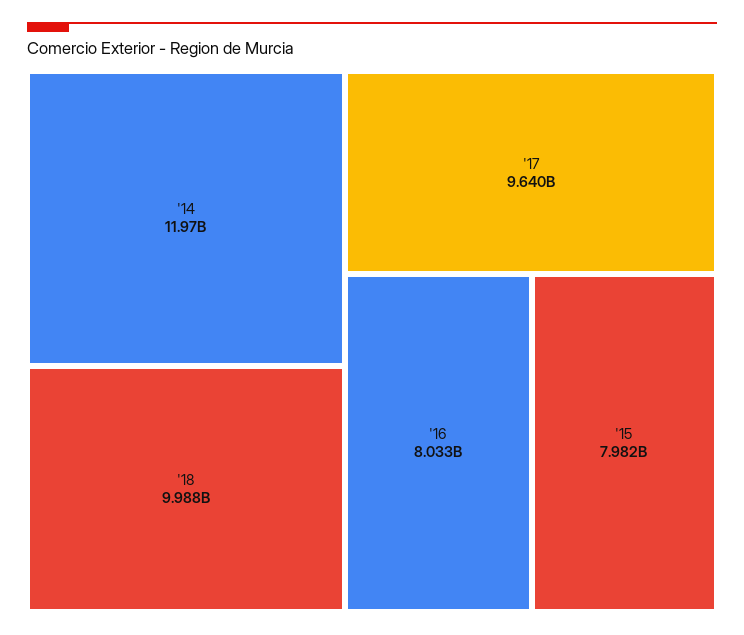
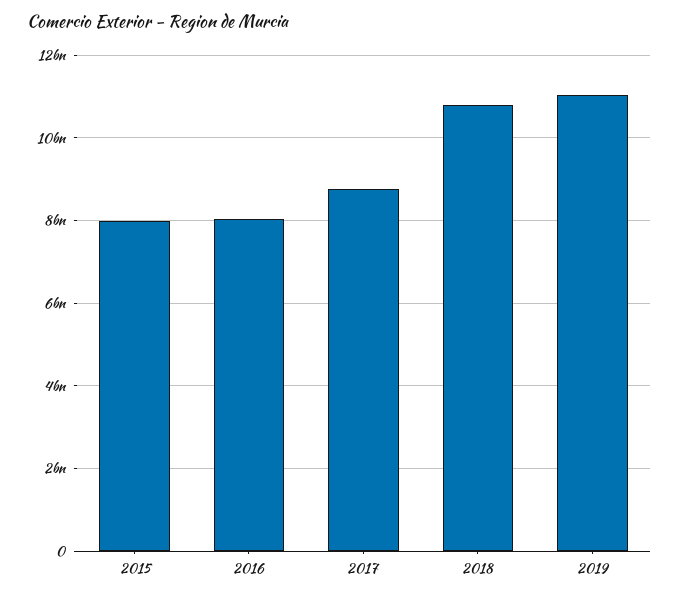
'14: 11970000000 -> none
'18: 9988000000 -> 10800000000
'17: 9640000000 -> 8800000000
2019: none -> 11000000000

